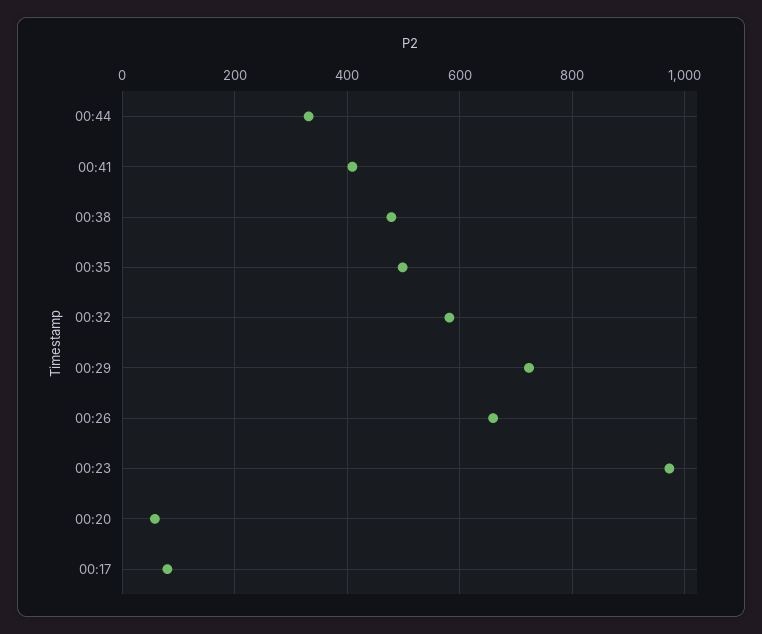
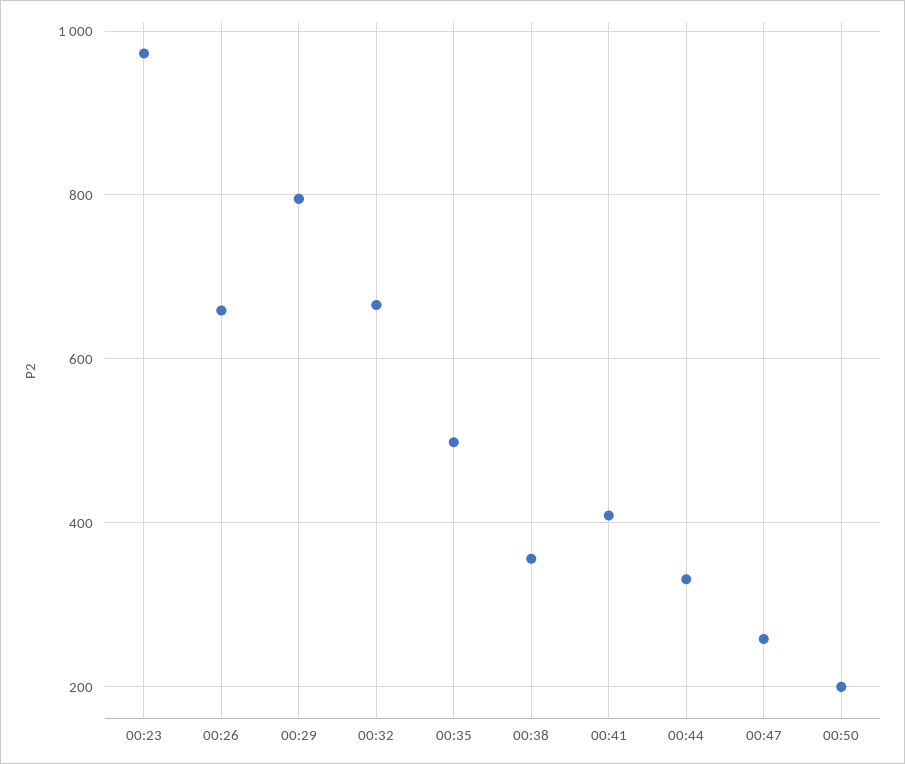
00:38: 480 -> 360
00:32: 580 -> 660
00:29: 720 -> 800
00:20: 60 -> none
00:17: 80 -> none
00:47: none -> 260
00:50: none -> 200

